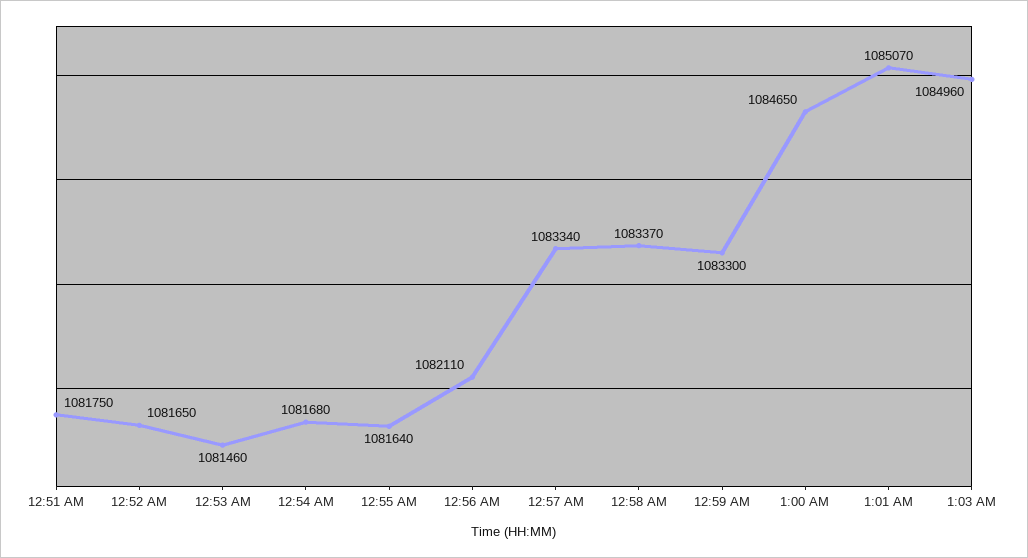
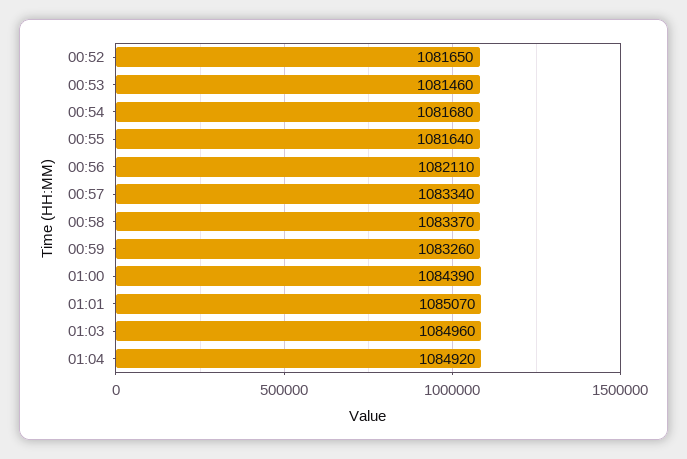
12:51 AM: 1081750 -> none
12:59 AM: 1083300 -> 1083260
1:00 AM: 1084650 -> 1084390
01:04: none -> 1084920

